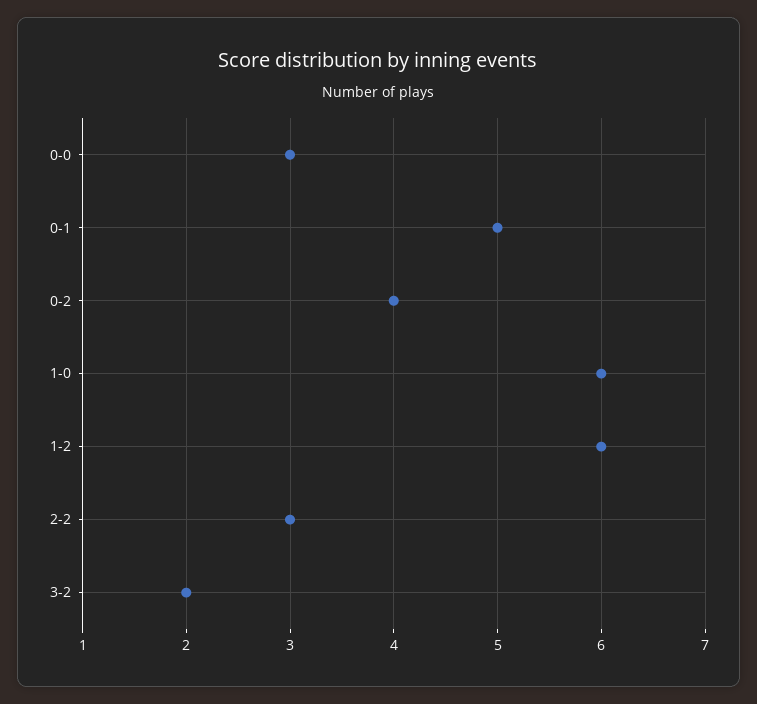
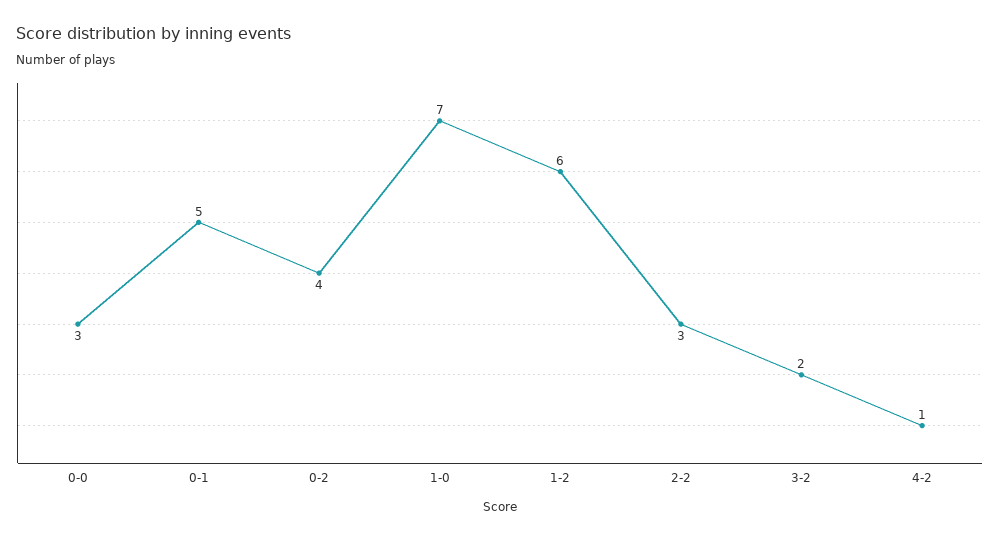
1-0: 6 -> 7
4-2: none -> 1

